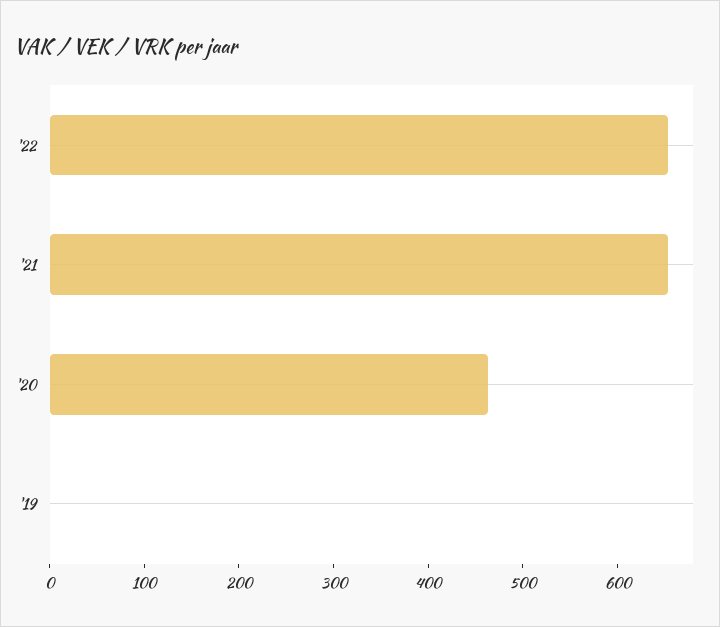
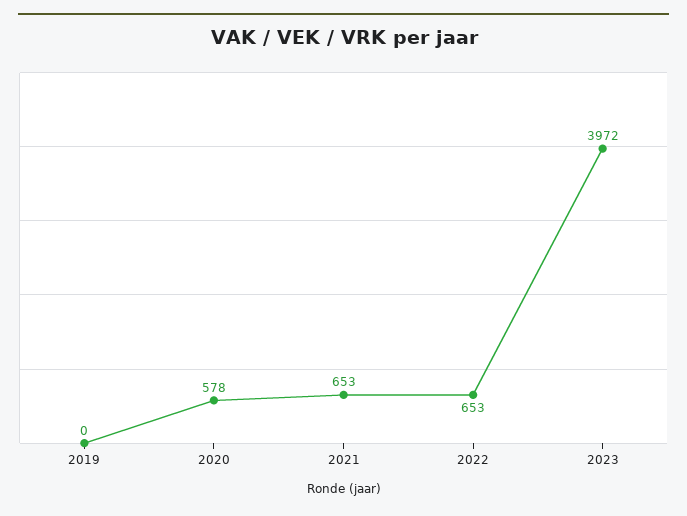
'20: 460 -> 578
2023: none -> 3972

